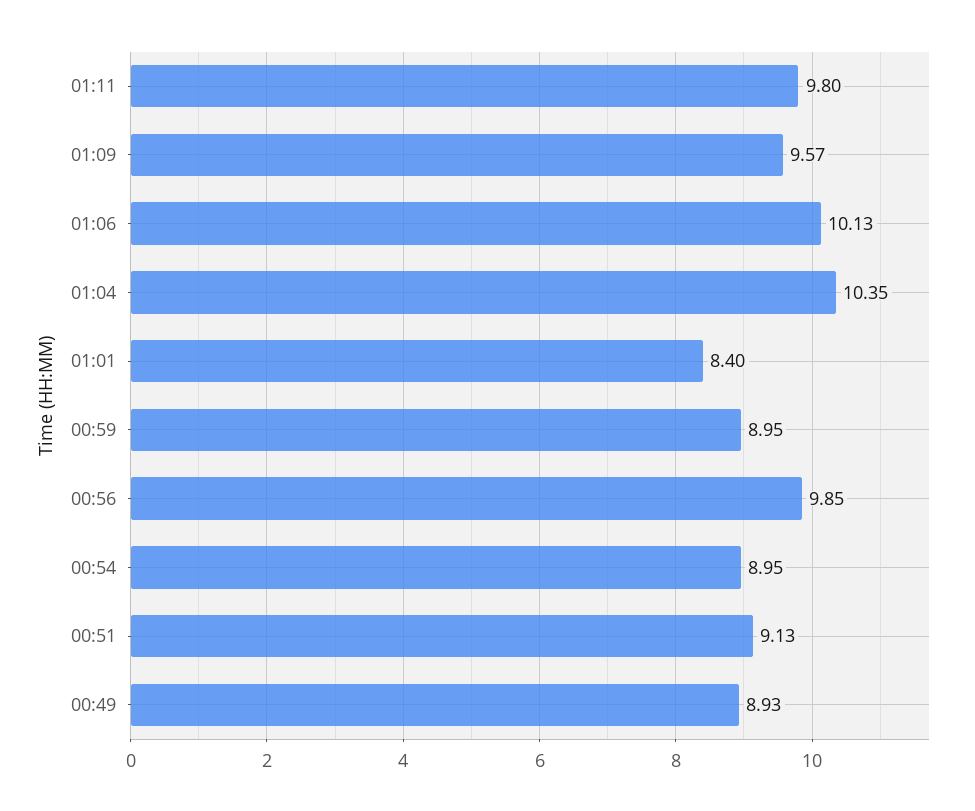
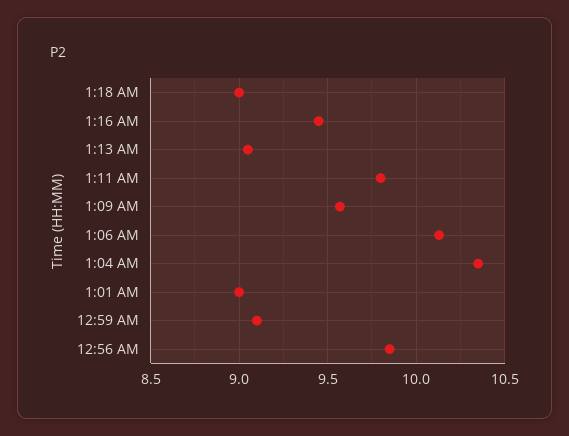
01:01: 8.4 -> 9
00:59: 8.95 -> 9.1
00:54: 8.95 -> none
00:51: 9.13 -> none
00:49: 8.93 -> none
1:18 AM: none -> 9
1:16 AM: none -> 9.45
1:13 AM: none -> 9.05

